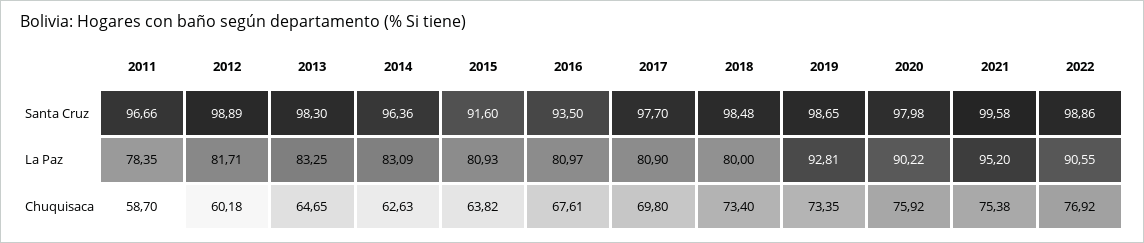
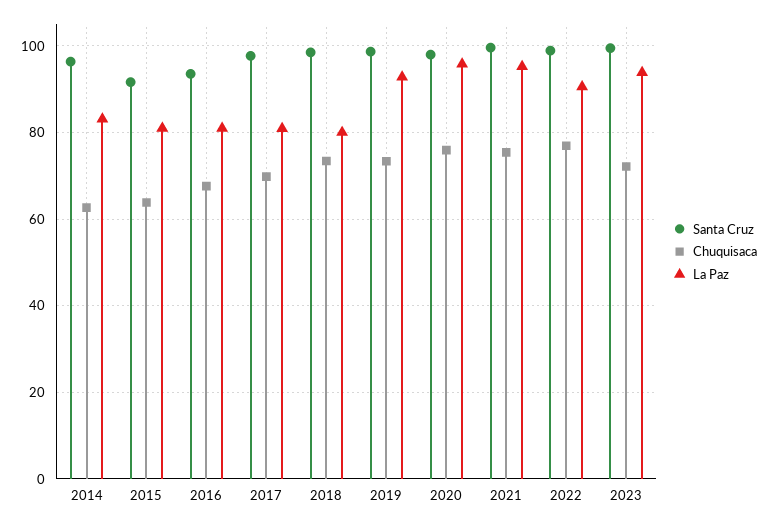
Santa Cruz, 2011: 96.66 -> none
Santa Cruz, 2012: 98.89 -> none
Santa Cruz, 2013: 98.3 -> none
La Paz, 2011: 78.35 -> none
La Paz, 2012: 81.71 -> none
La Paz, 2013: 83.25 -> none
La Paz, 2020: 90.22 -> 96
Chuquisaca, 2011: 58.7 -> none
Chuquisaca, 2012: 60.18 -> none
Chuquisaca, 2013: 64.65 -> none
Santa Cruz, 2023: none -> 100
Chuquisaca, 2023: none -> 72
La Paz, 2023: none -> 94

